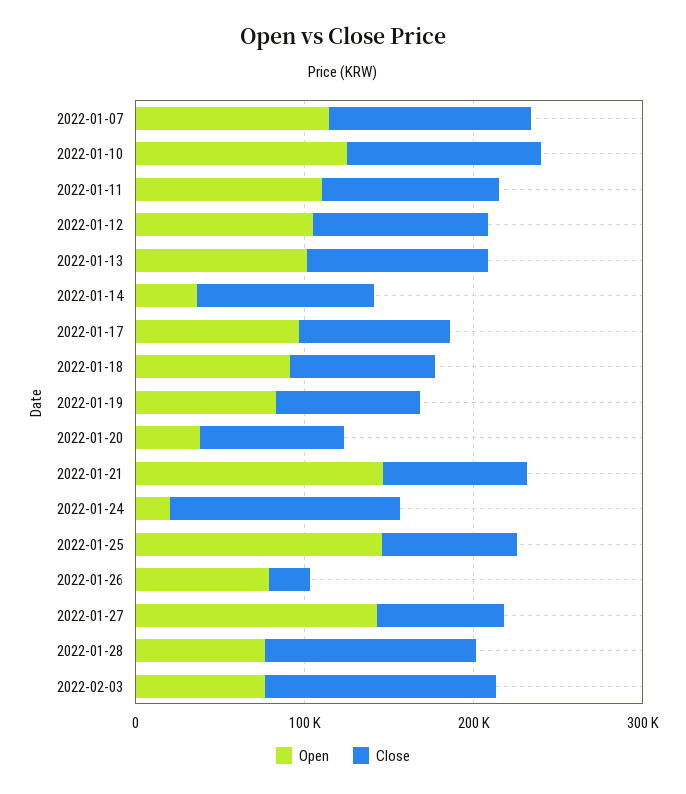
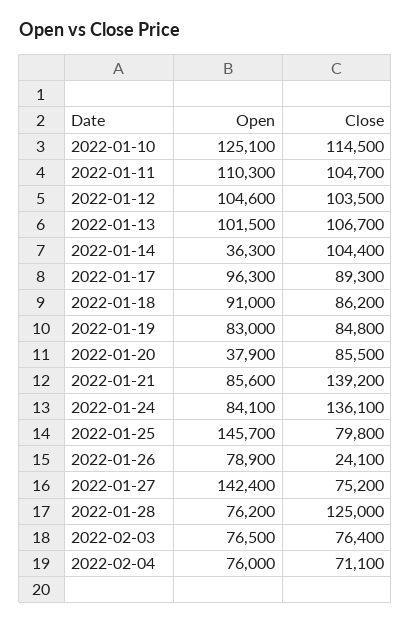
Open, 2022-01-07: 120000 -> none
Close, 2022-01-07: 120000 -> none
Open, 2022-01-21: 140000 -> 85600
Close, 2022-01-21: 80000 -> 139200
Open, 2022-01-24: 20000 -> 84100
Close, 2022-02-03: 140000 -> 76400
Open, 2022-02-04: none -> 76000
Close, 2022-02-04: none -> 71100

